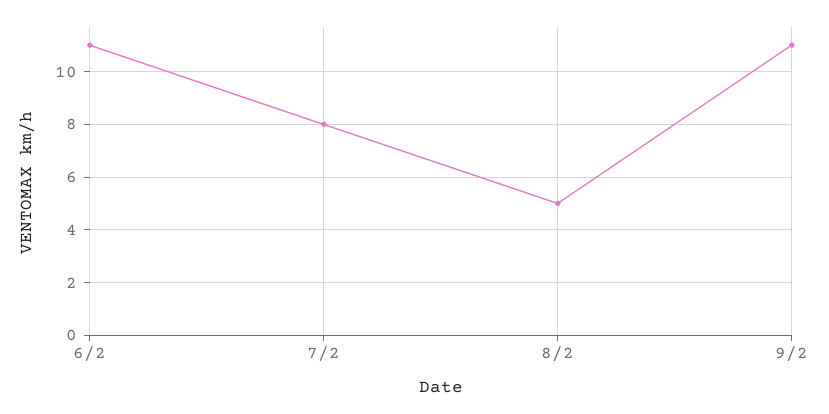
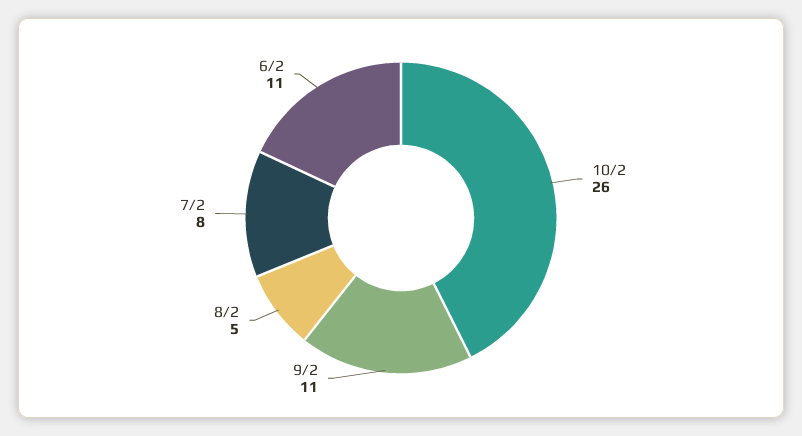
10/2: none -> 26

